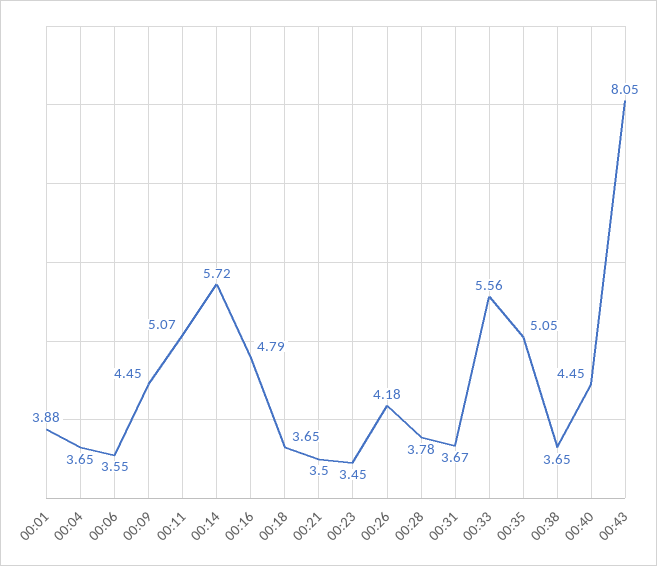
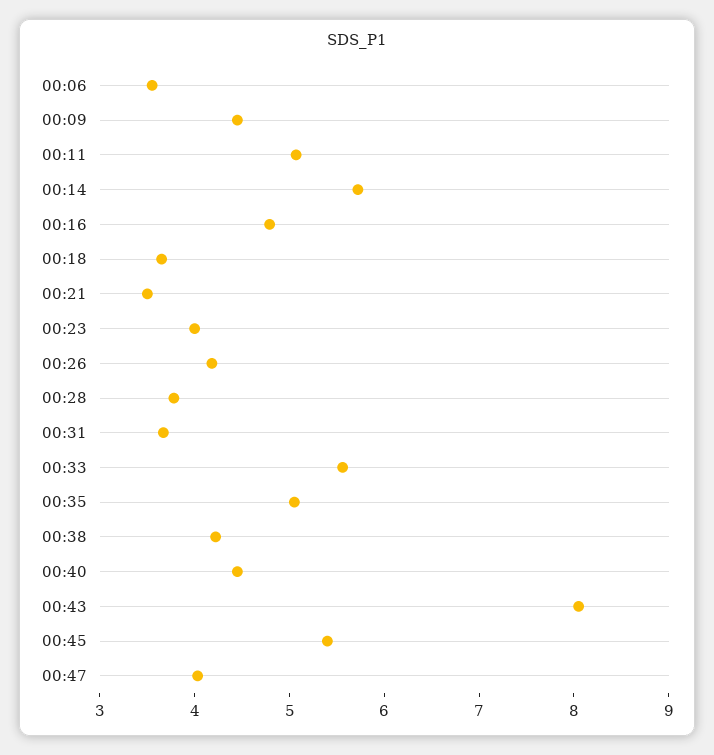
00:01: 3.88 -> none
00:04: 3.65 -> none
00:23: 3.45 -> 4
00:38: 3.65 -> 4.2
00:45: none -> 5.4
00:47: none -> 4

